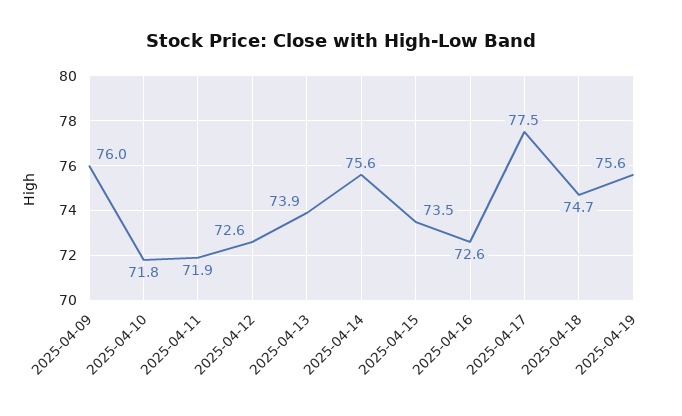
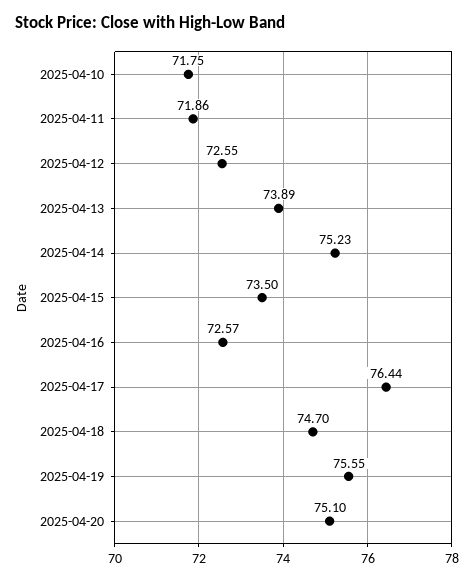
2025-04-09: 76 -> none
2025-04-14: 75.6 -> 75.23
2025-04-17: 77.5 -> 76.44
2025-04-20: none -> 75.1

